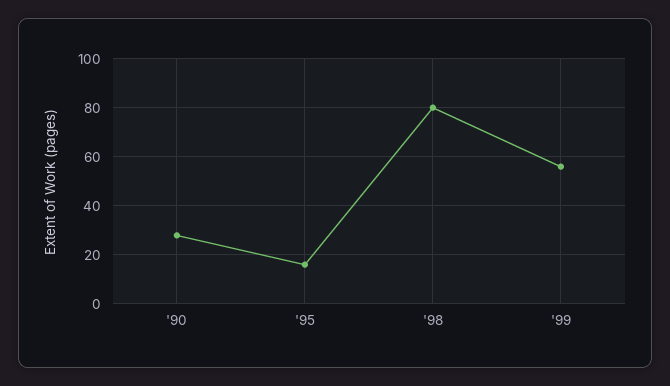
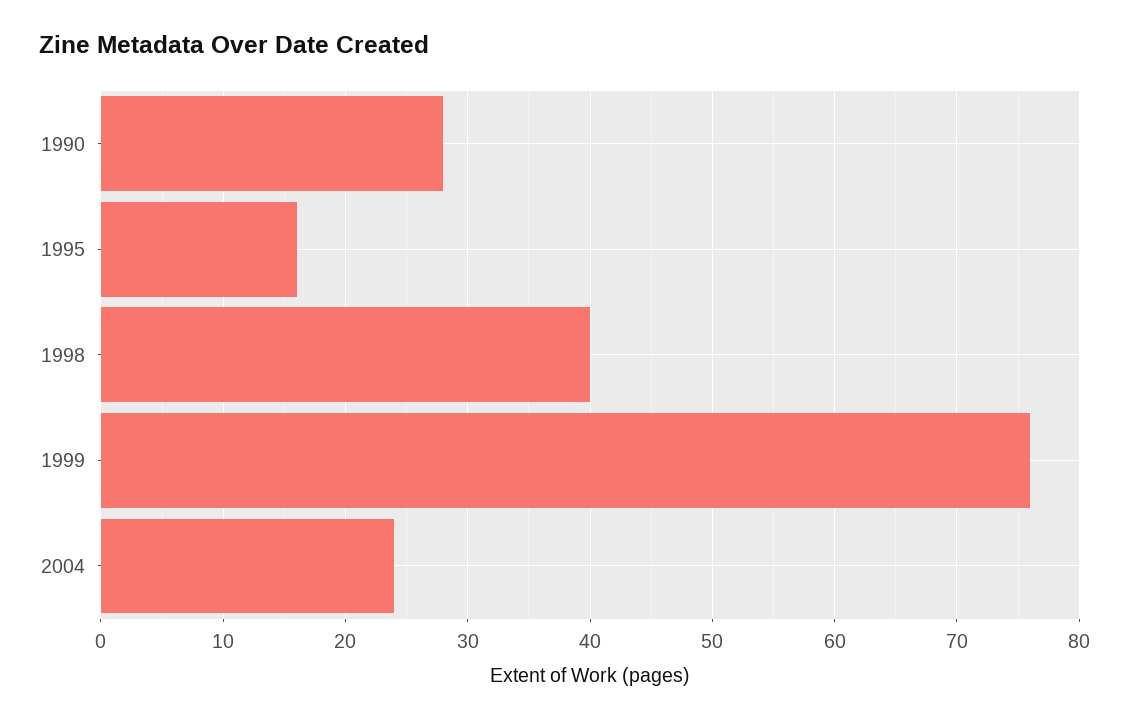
'98: 80 -> 40
'99: 55 -> 76
2004: none -> 24

